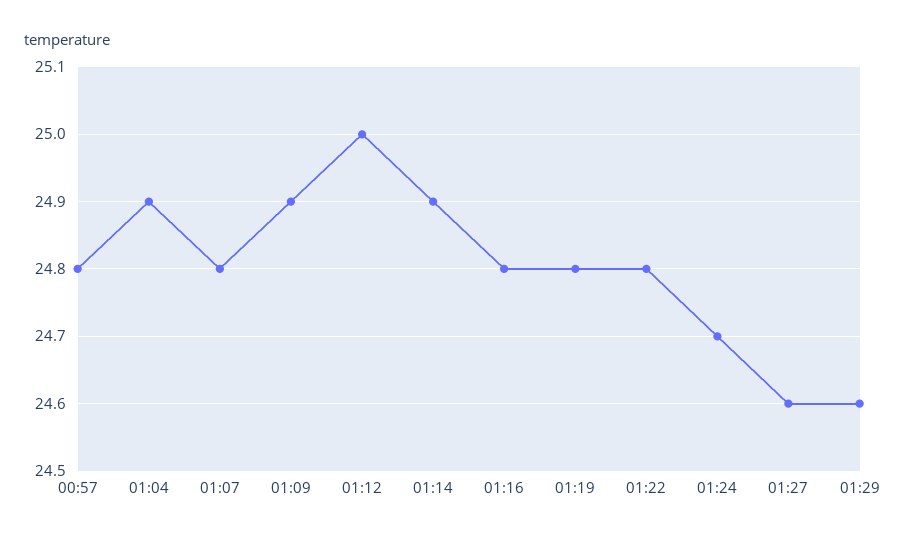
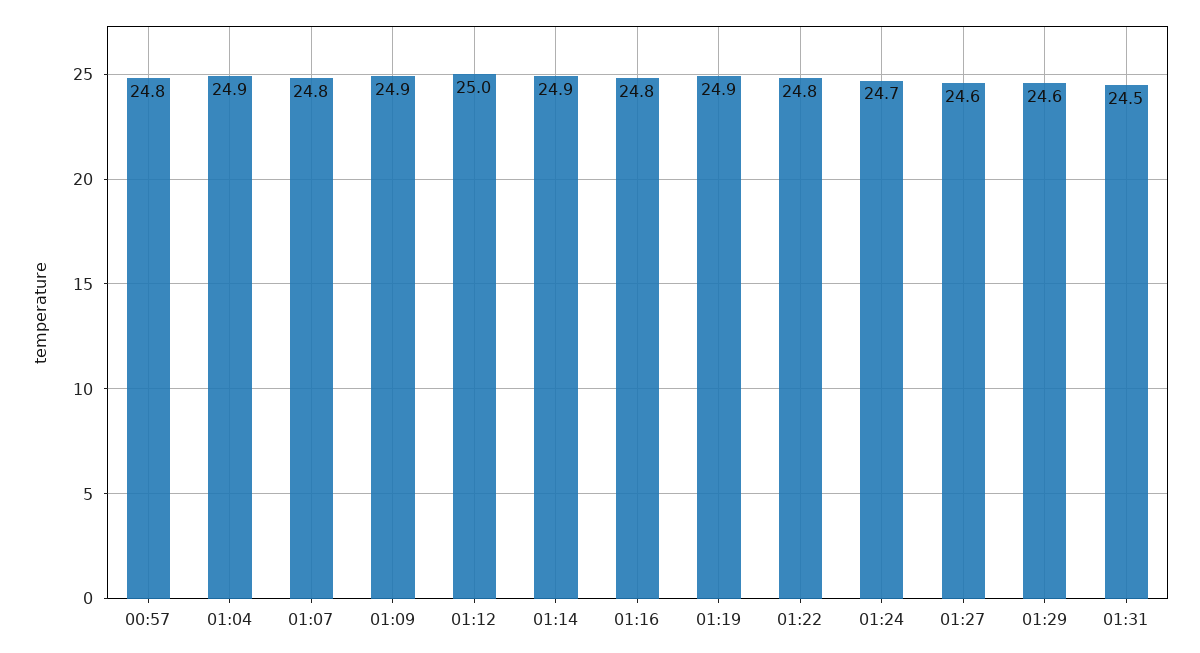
01:19: 24.8 -> 24.9
01:31: none -> 24.5

